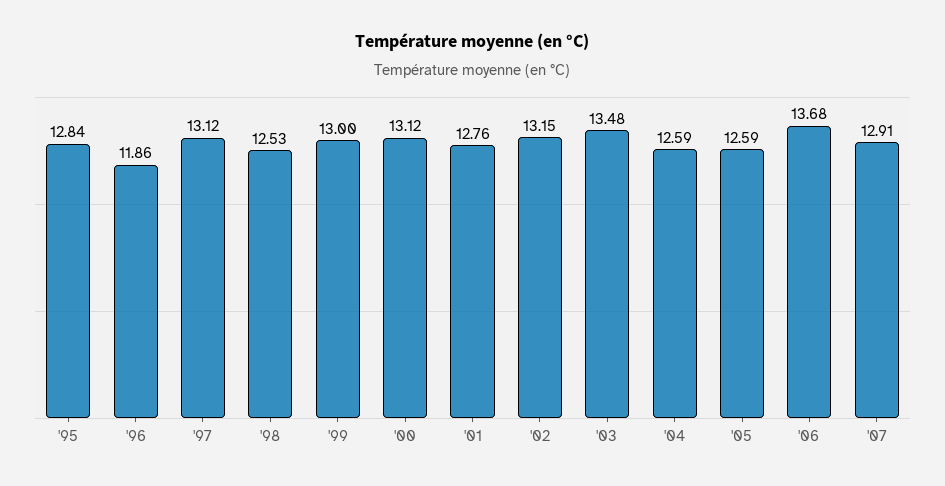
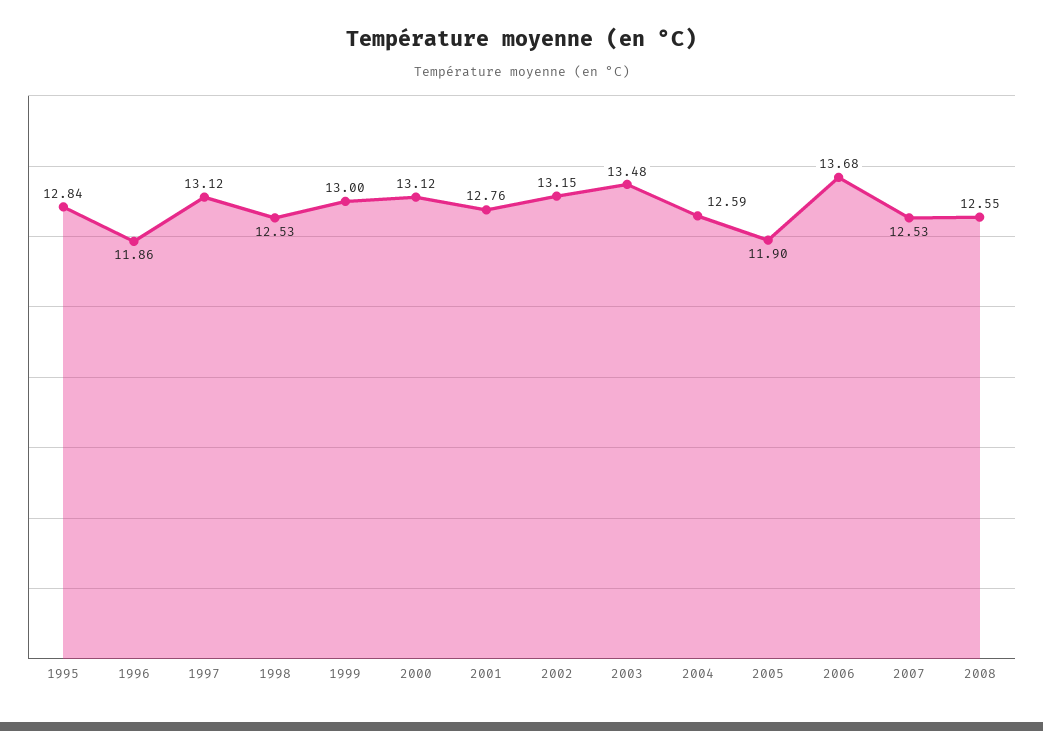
'05: 12.59 -> 11.9
'07: 12.91 -> 12.53
2008: none -> 12.55

